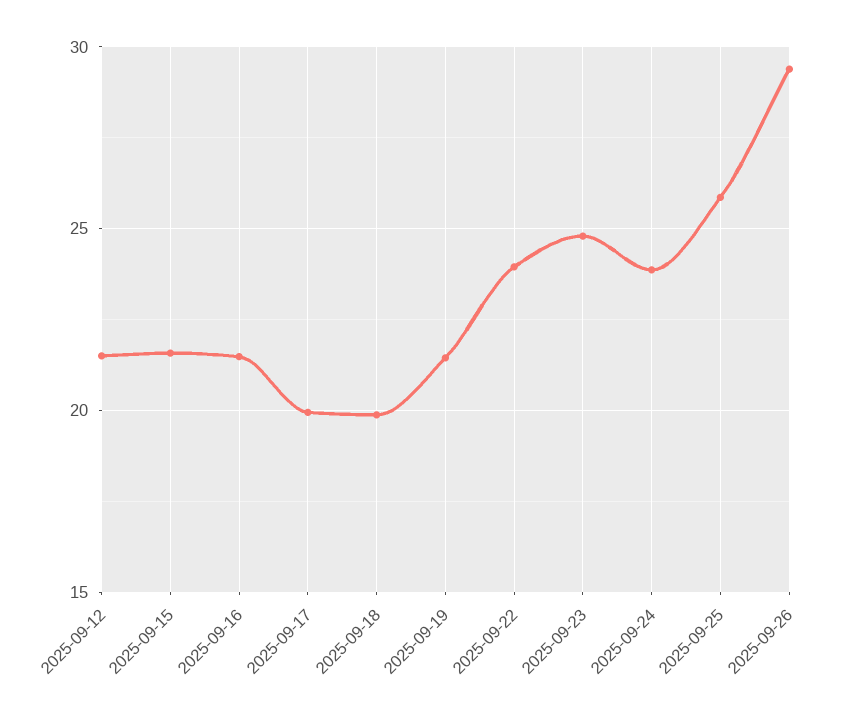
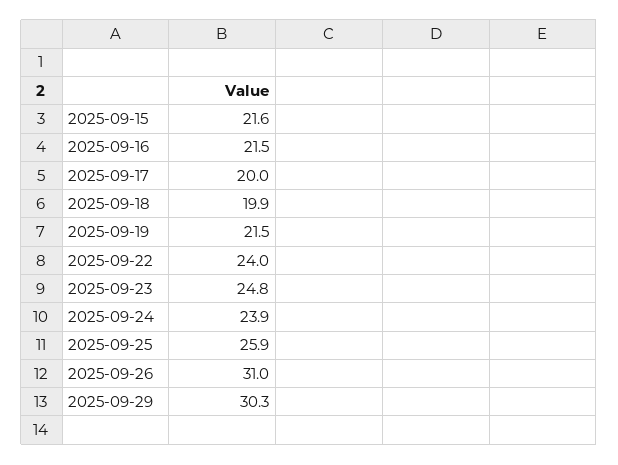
2025-09-12: 21.5 -> none
2025-09-26: 29.5 -> 31
2025-09-29: none -> 30.3

